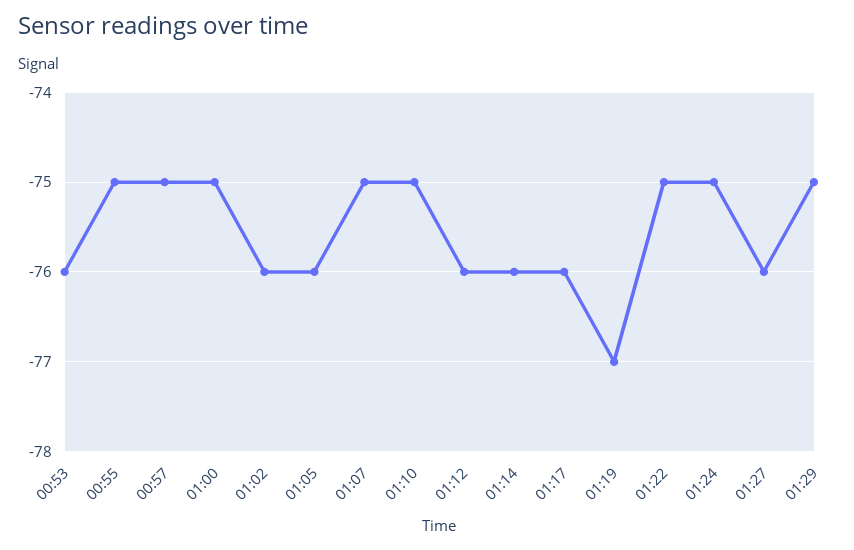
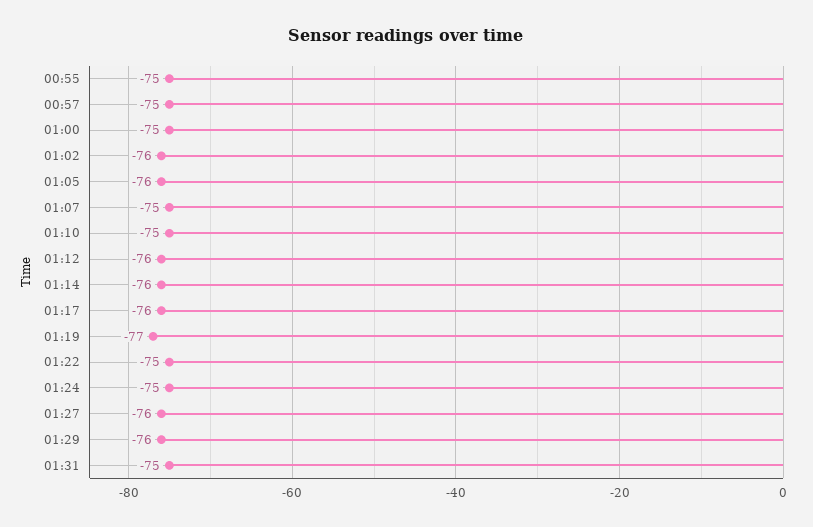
00:53: -76 -> none
01:29: -75 -> -76
01:31: none -> -75

